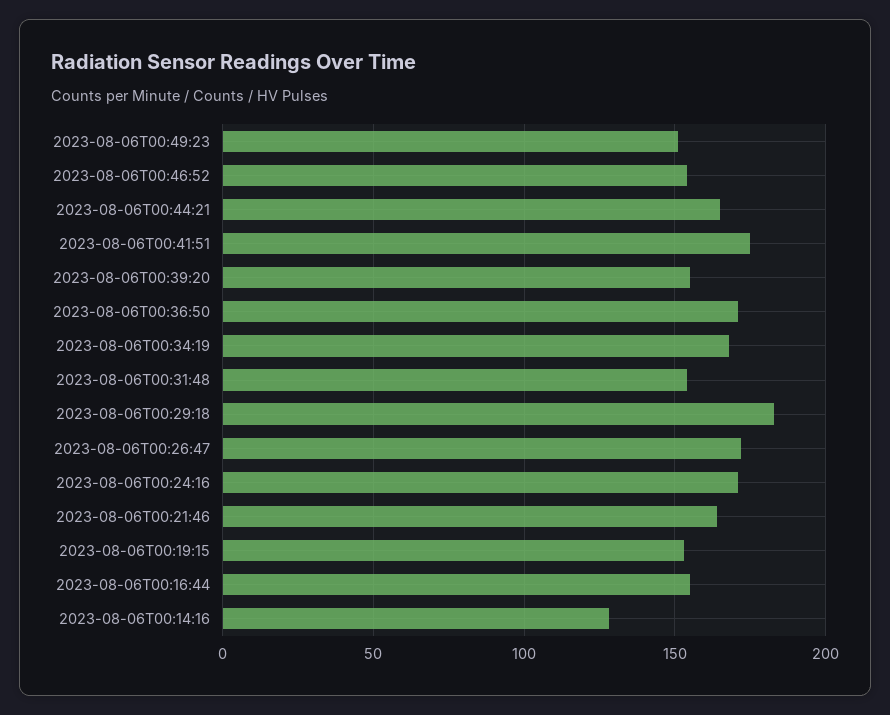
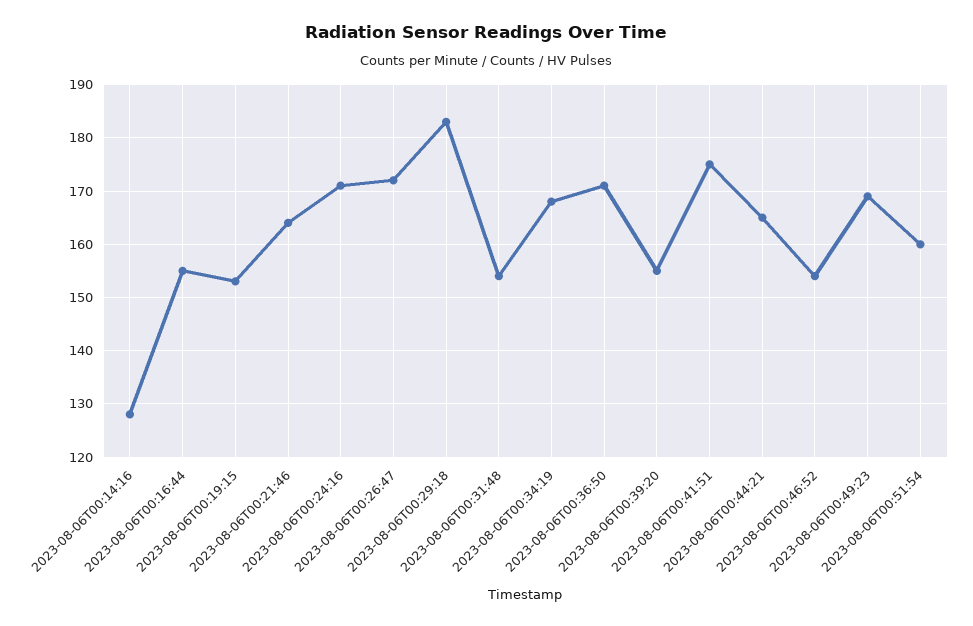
2023-08-06T00:49:23: 150 -> 170
2023-08-06T00:51:54: none -> 160

